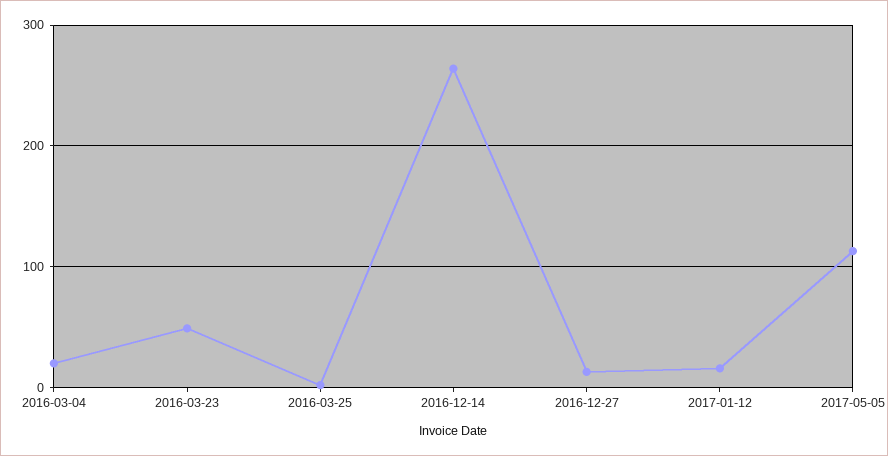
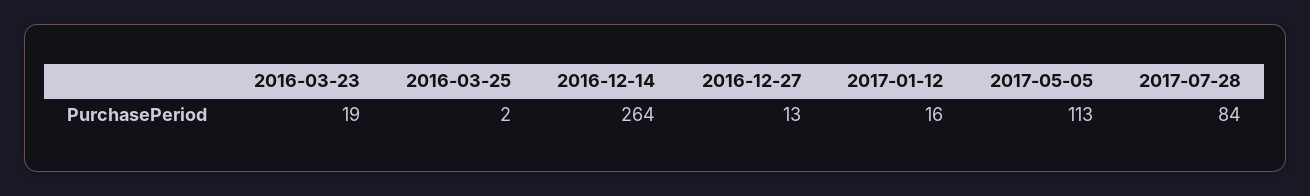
2016-03-04: 20 -> none
2016-03-23: 50 -> 19
2017-07-28: none -> 84

